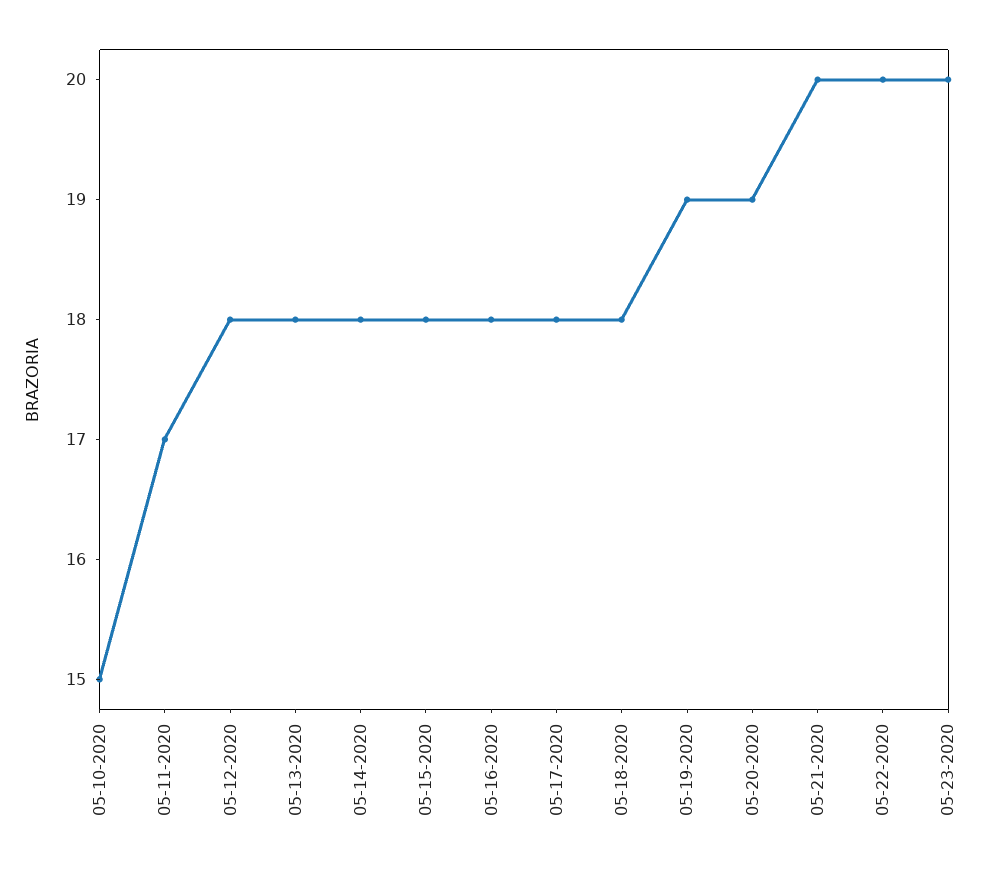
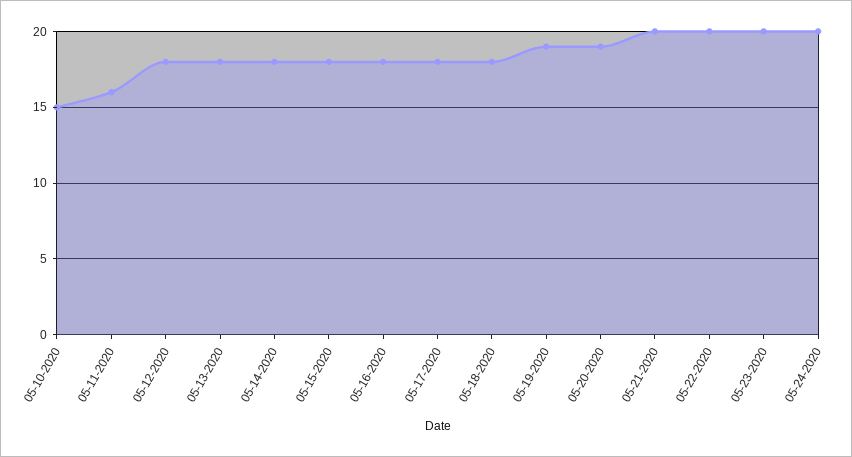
05-11-2020: 17 -> 16
05-24-2020: none -> 20

